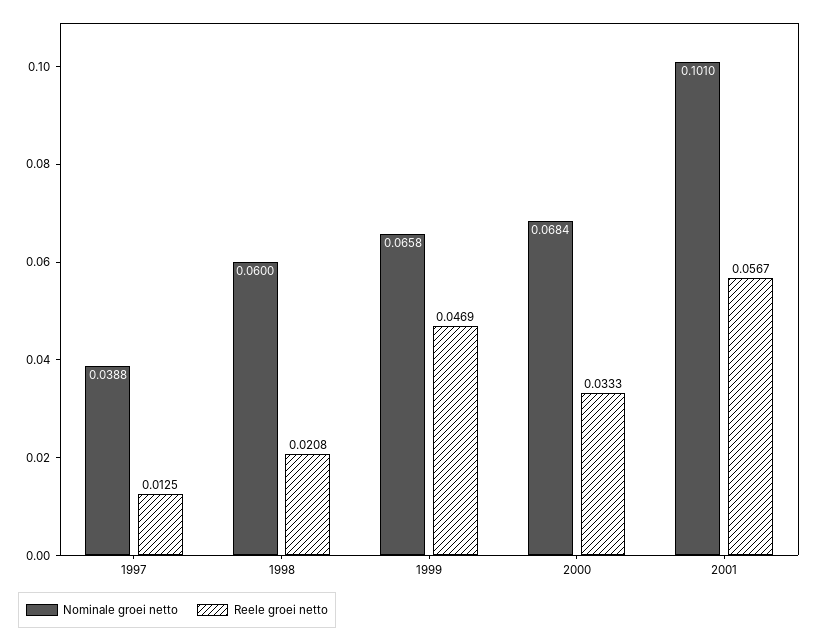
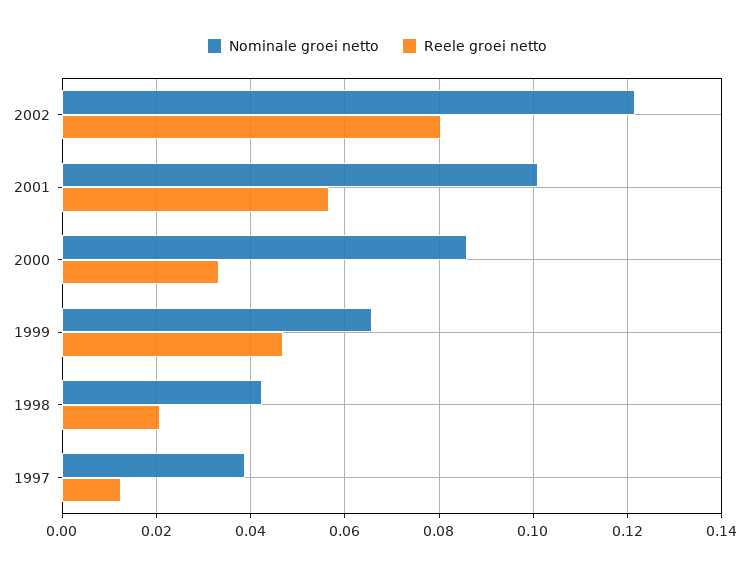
Nominale groei netto, 1998: 0.06 -> 0.042
Nominale groei netto, 2000: 0.0684 -> 0.086
Nominale groei netto, 2002: none -> 0.122
Reele groei netto, 2002: none -> 0.08

